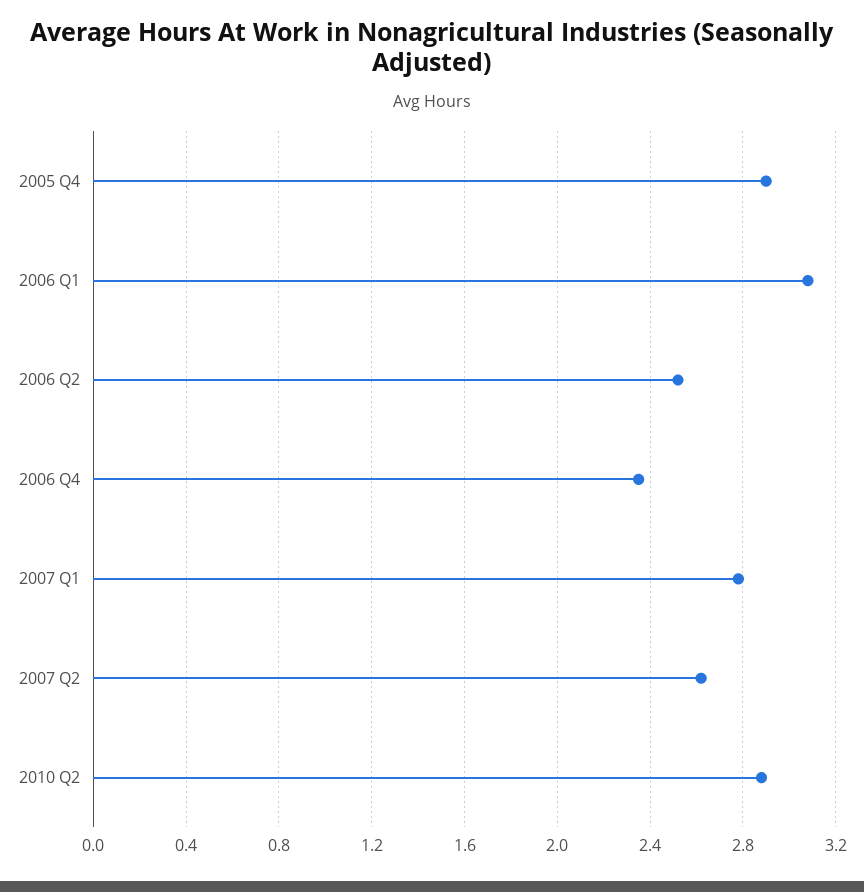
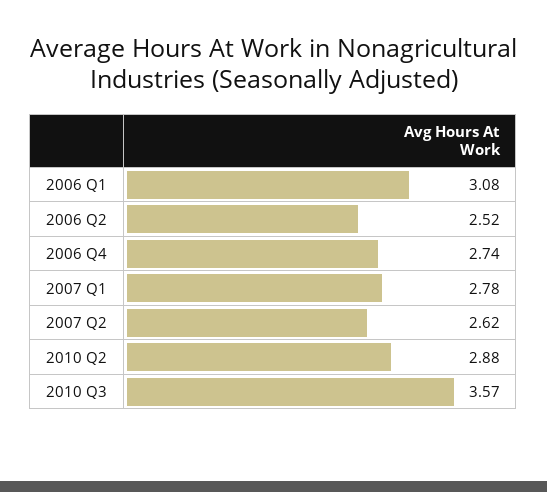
2005 Q4: 2.9 -> none
2006 Q4: 2.35 -> 2.74
2010 Q3: none -> 3.57

